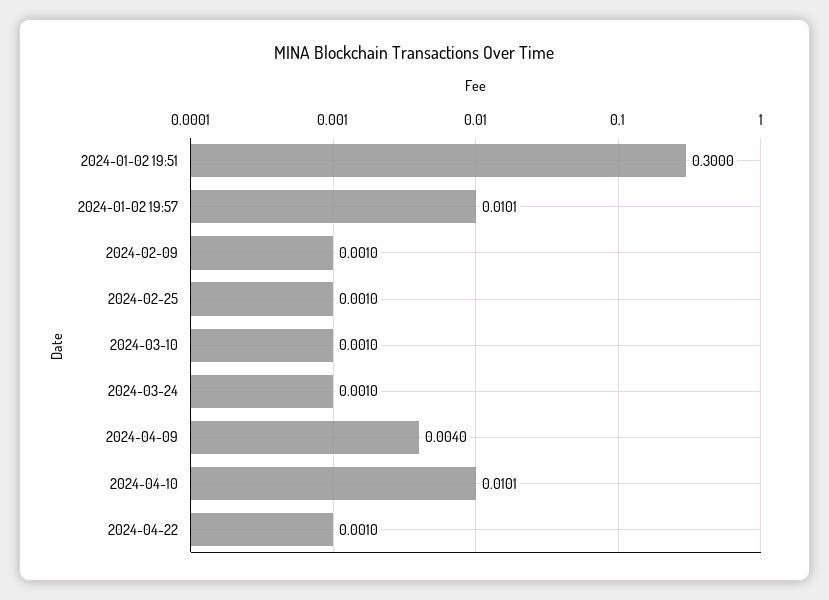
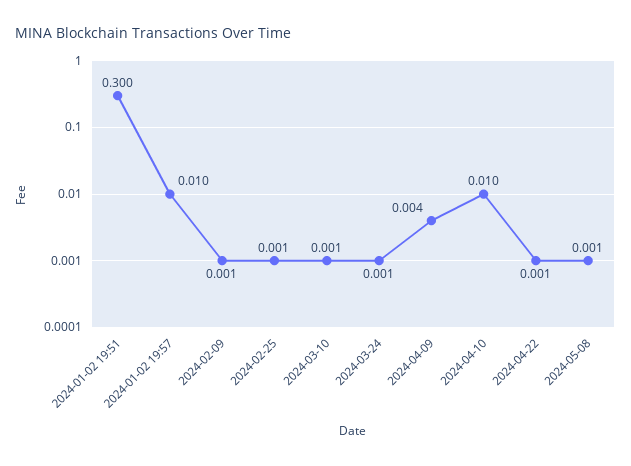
2024-05-08: none -> 0.001

